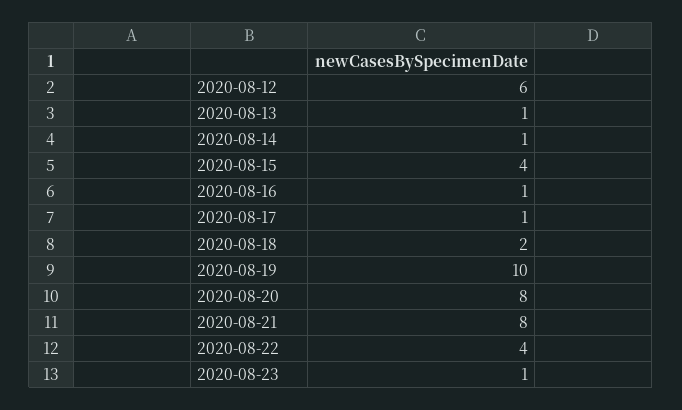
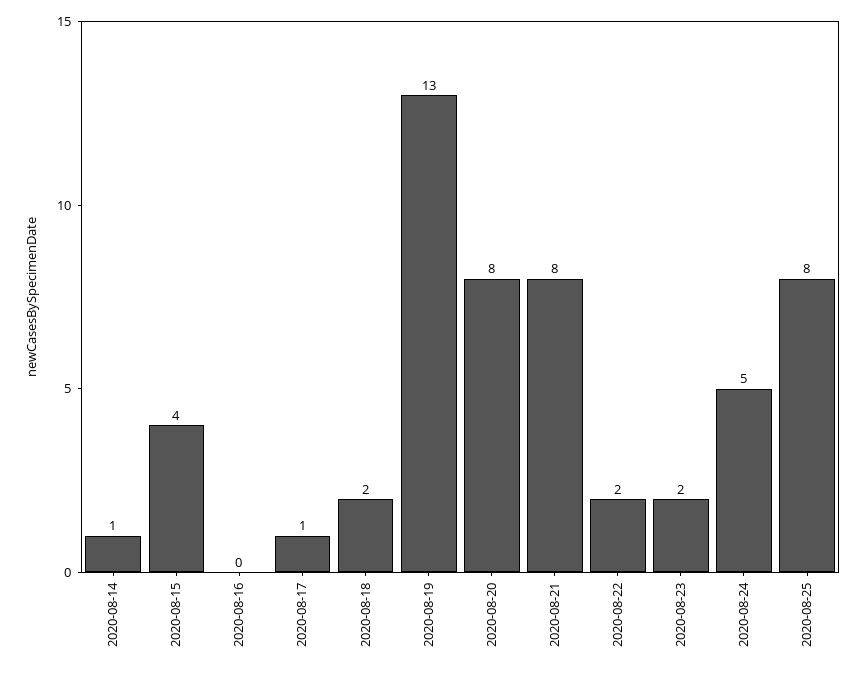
2020-08-12: 6 -> none
2020-08-13: 1 -> none
2020-08-16: 1 -> 0
2020-08-19: 10 -> 13
2020-08-22: 4 -> 2
2020-08-23: 1 -> 2
2020-08-24: none -> 5
2020-08-25: none -> 8

